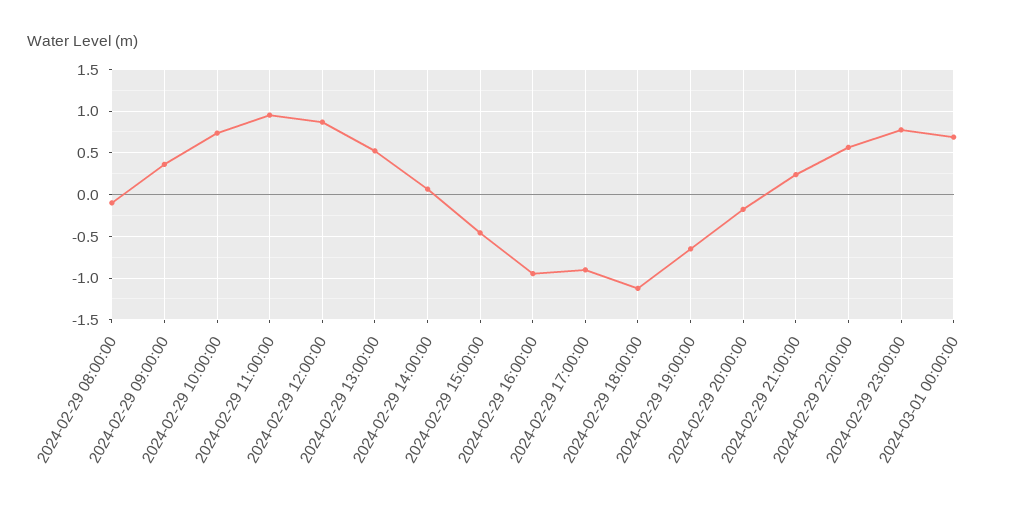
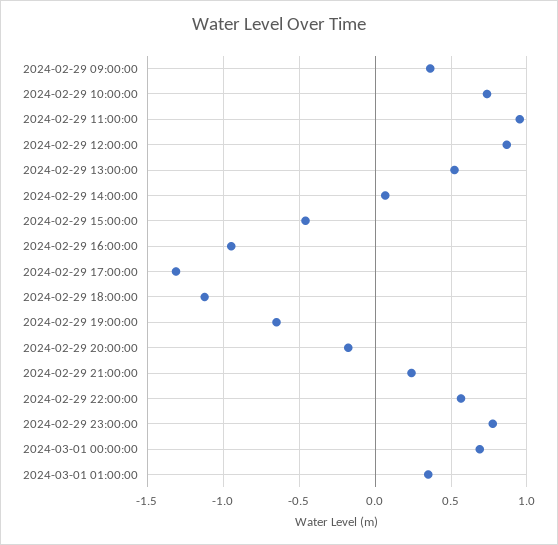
2024-02-29 08:00:00: -0.1 -> none
2024-02-29 17:00:00: -0.9 -> -1.3
2024-03-01 01:00:00: none -> 0.35

